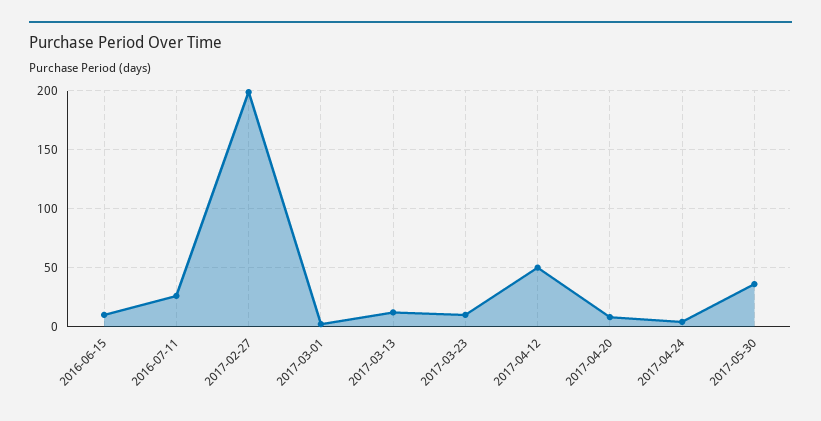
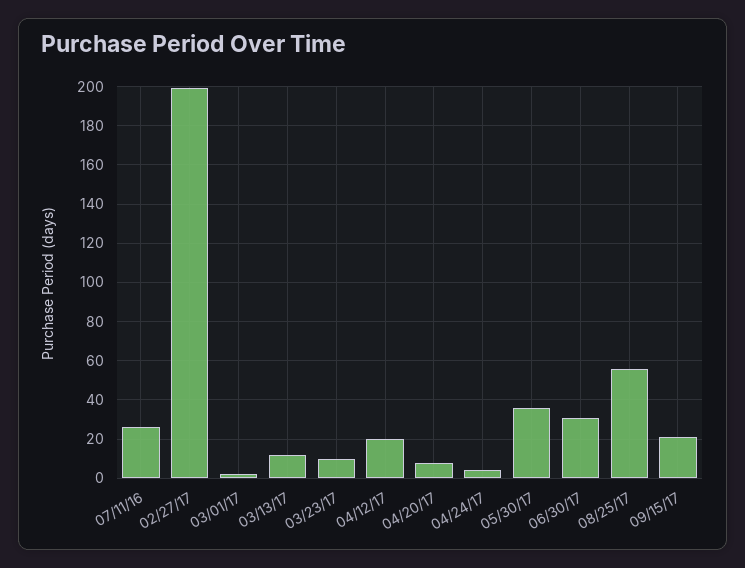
2016-06-15: 10 -> none
2017-04-12: 50 -> 20
06/30/17: none -> 30
08/25/17: none -> 55
09/15/17: none -> 20

